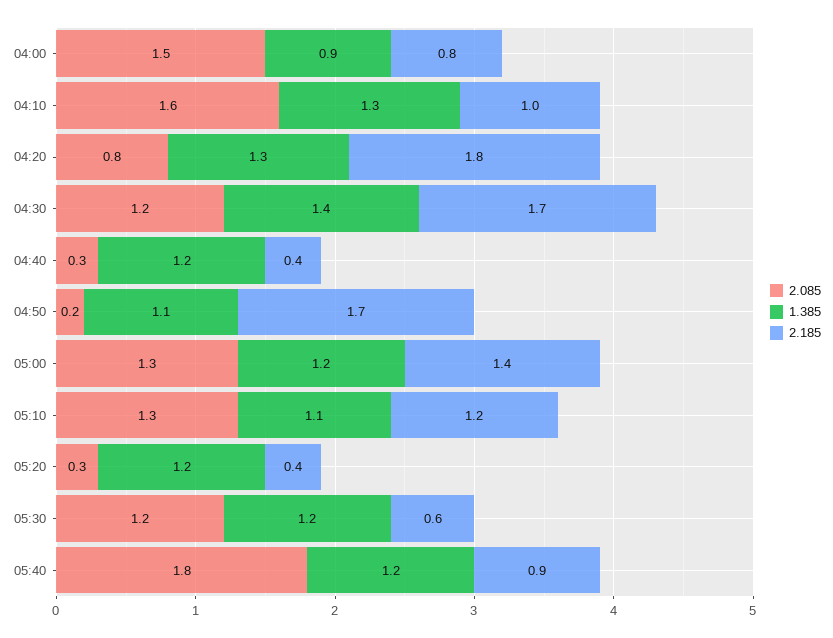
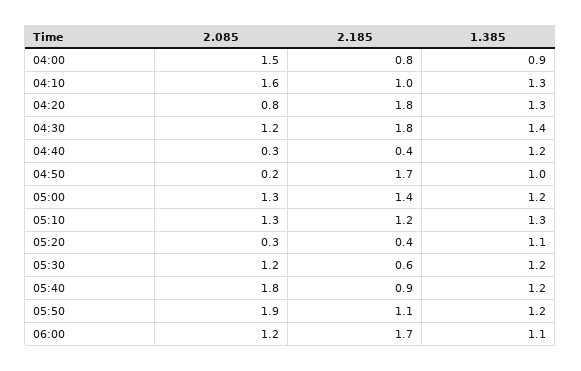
2.185, 04:30: 1.7 -> 1.8
1.385, 04:50: 1.1 -> 1
1.385, 05:10: 1.1 -> 1.3
1.385, 05:20: 1.2 -> 1.1
2.085, 05:50: none -> 1.9
2.185, 05:50: none -> 1.1
1.385, 05:50: none -> 1.2
2.085, 06:00: none -> 1.2
2.185, 06:00: none -> 1.7
1.385, 06:00: none -> 1.1

